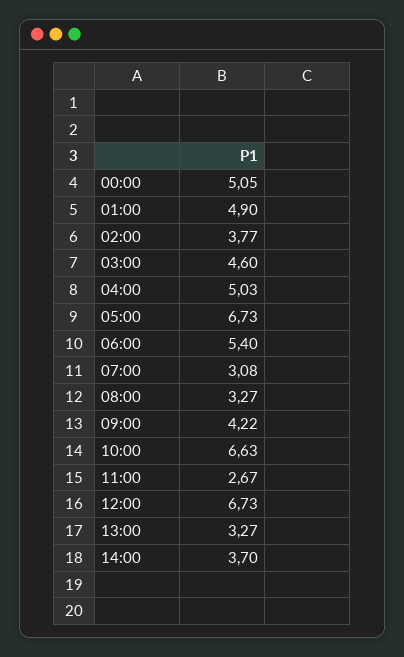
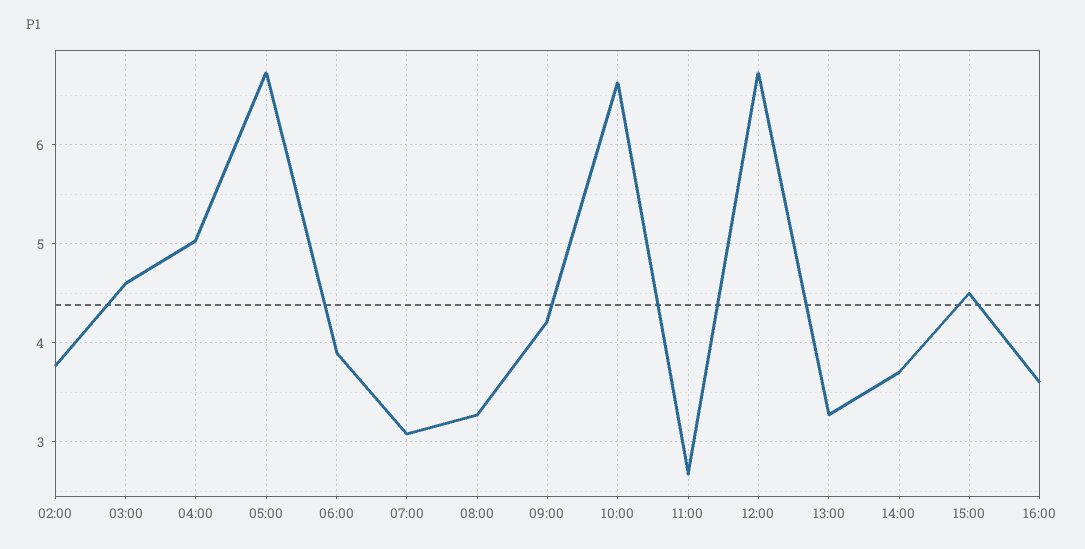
00:00: 5.05 -> none
01:00: 4.9 -> none
06:00: 5.4 -> 3.9
15:00: none -> 4.5
16:00: none -> 3.6

